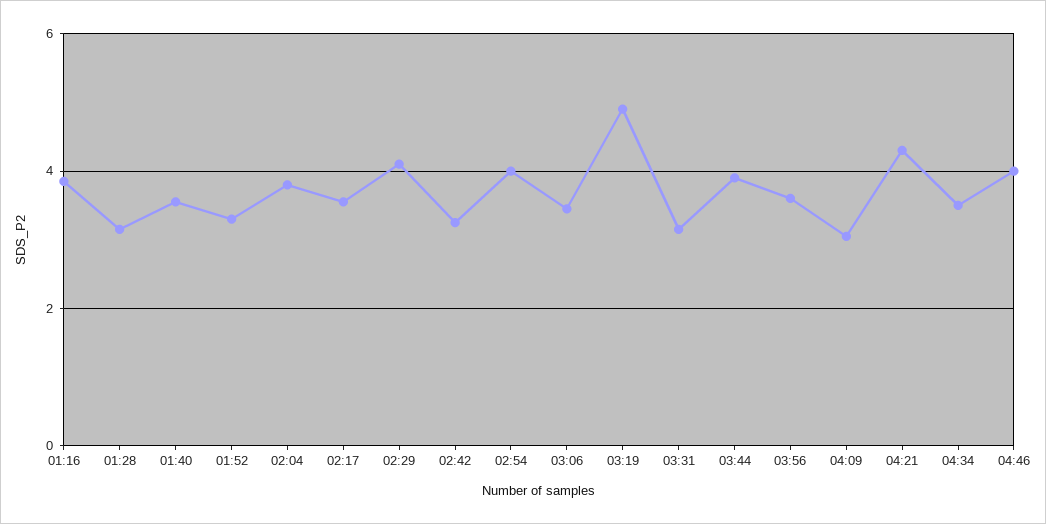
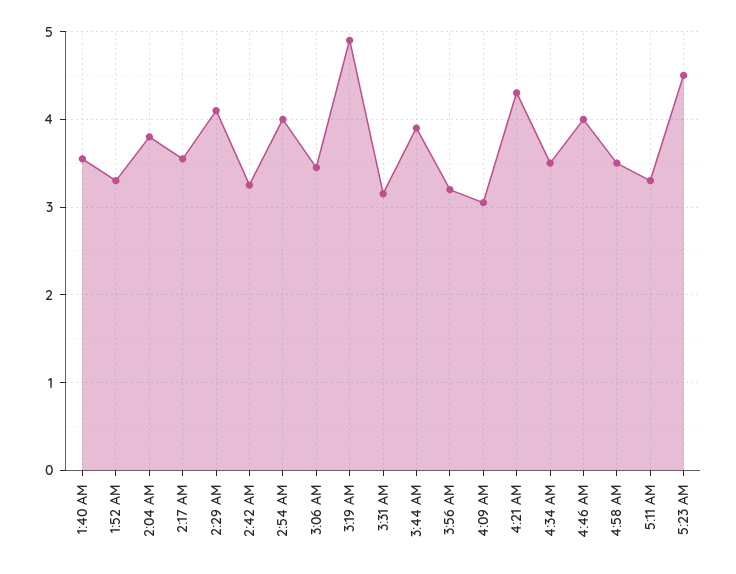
01:16: 3.8 -> none
01:28: 3.2 -> none
03:56: 3.6 -> 3.2
4:58 AM: none -> 3.5
5:11 AM: none -> 3.3
5:23 AM: none -> 4.5

